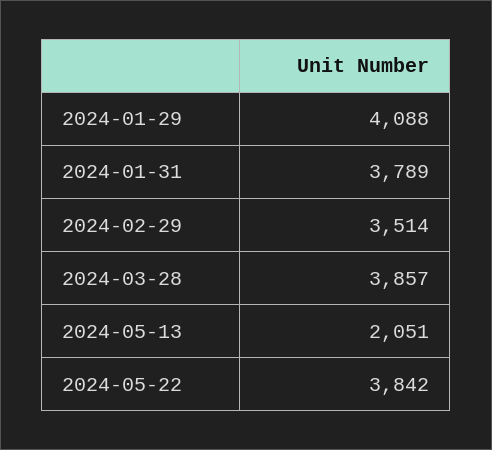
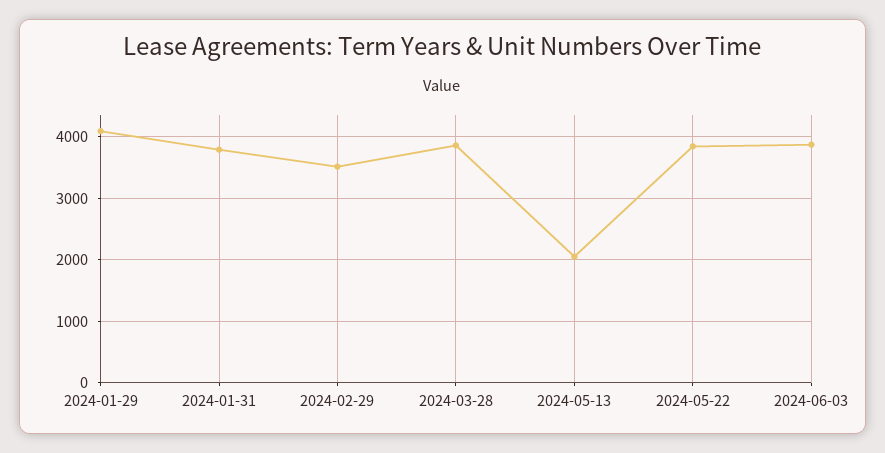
2024-06-03: none -> 3900

